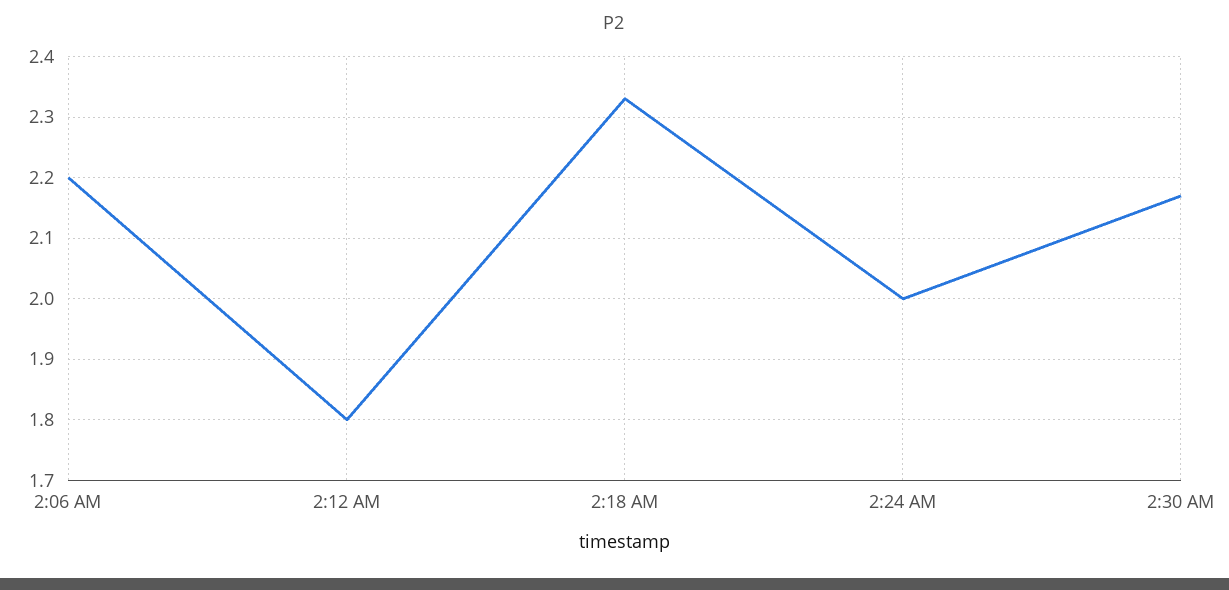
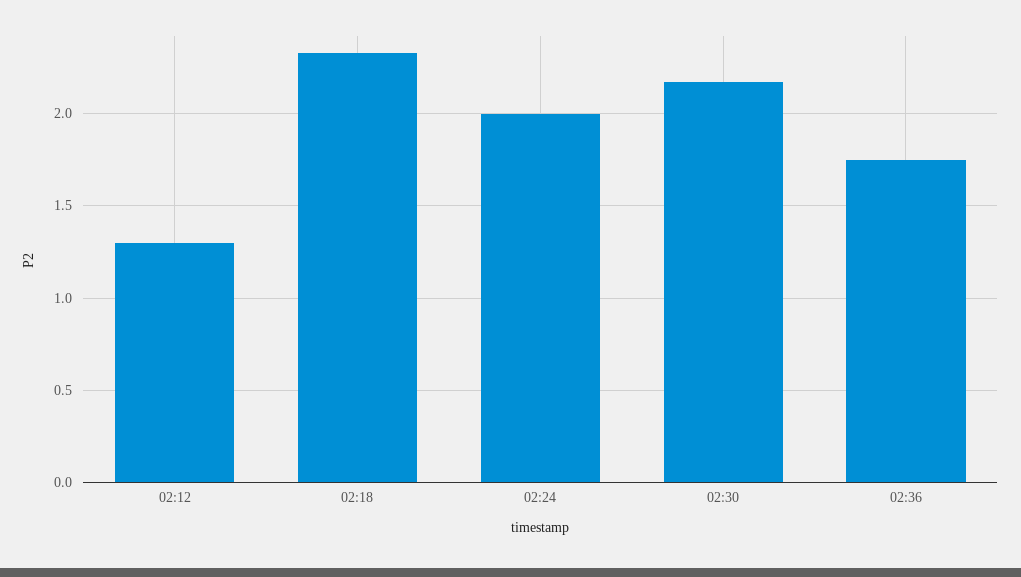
2:06 AM: 2.2 -> none
2:12 AM: 1.8 -> 1.3
02:36: none -> 1.75

